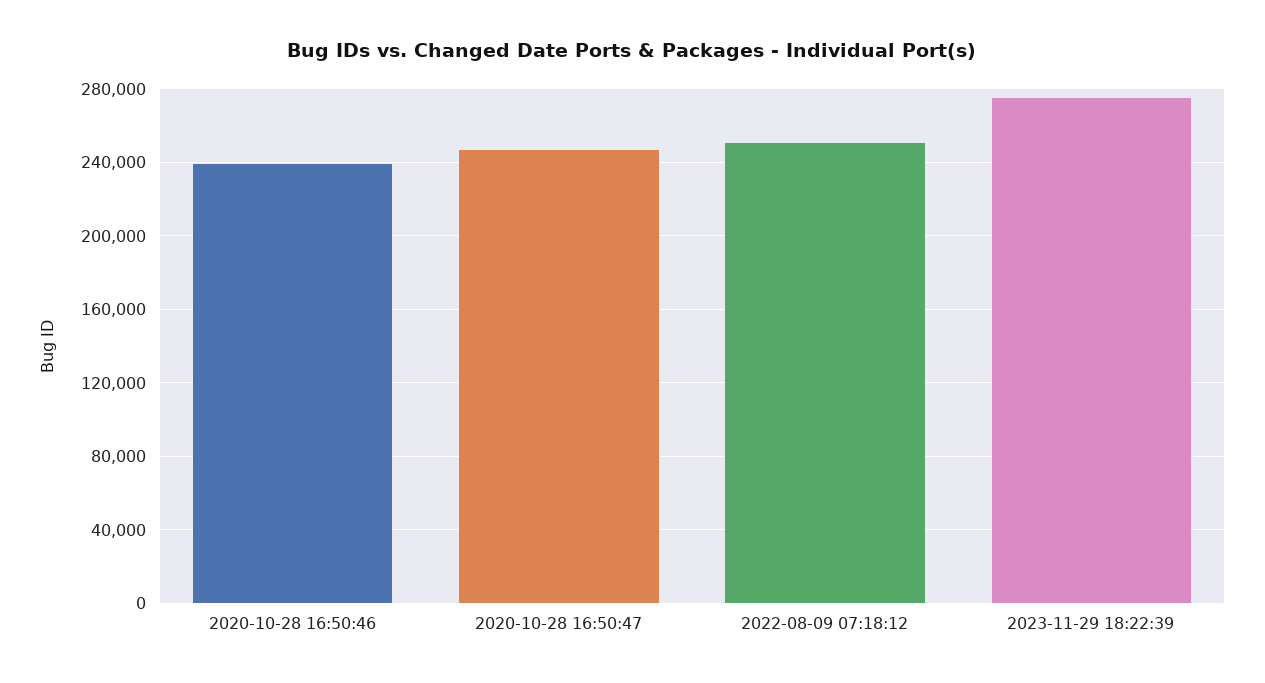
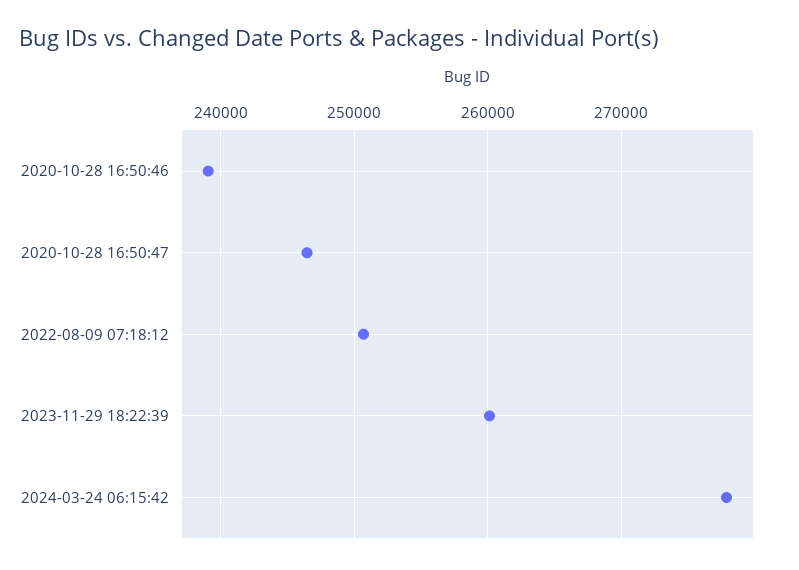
2023-11-29 18:22:39: 275000 -> 260000
2024-03-24 06:15:42: none -> 278000

